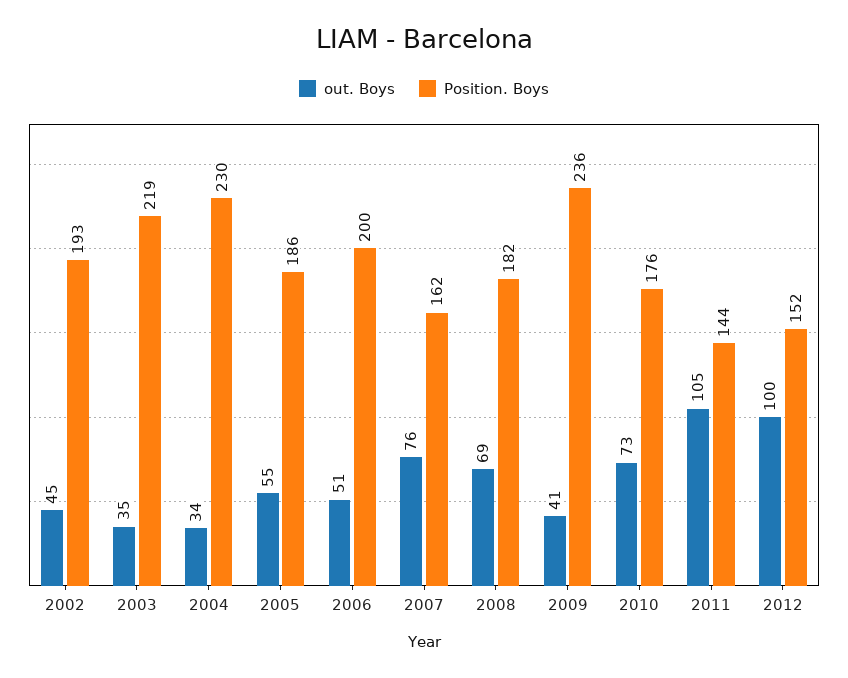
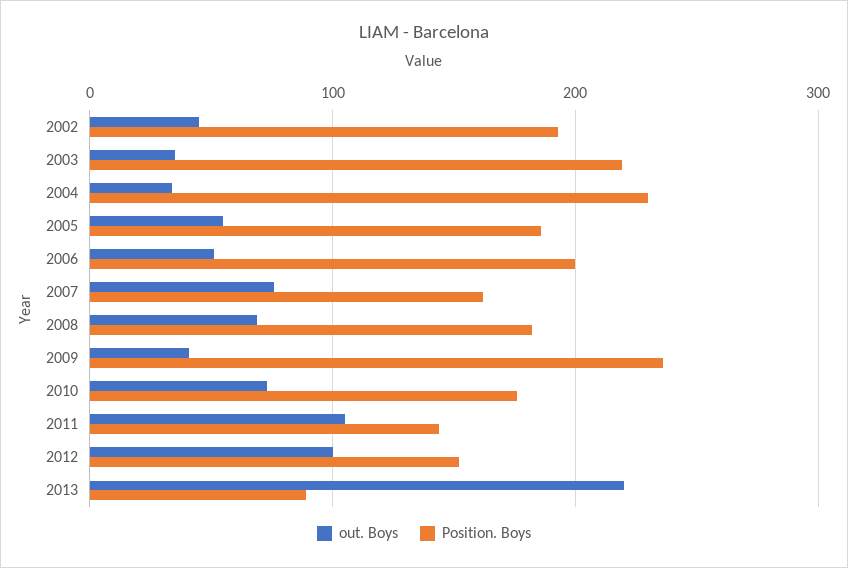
out. Boys, 2013: none -> 220
Position. Boys, 2013: none -> 90

